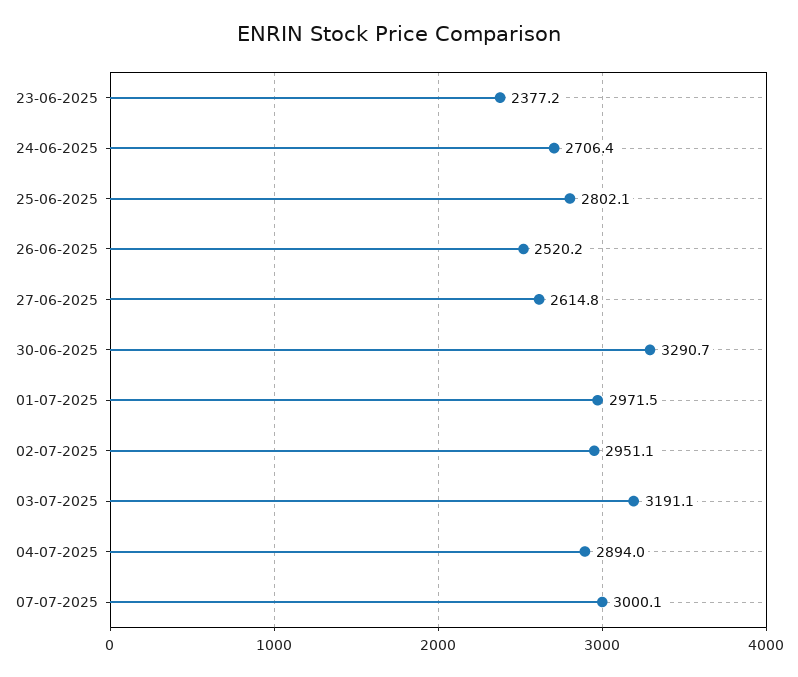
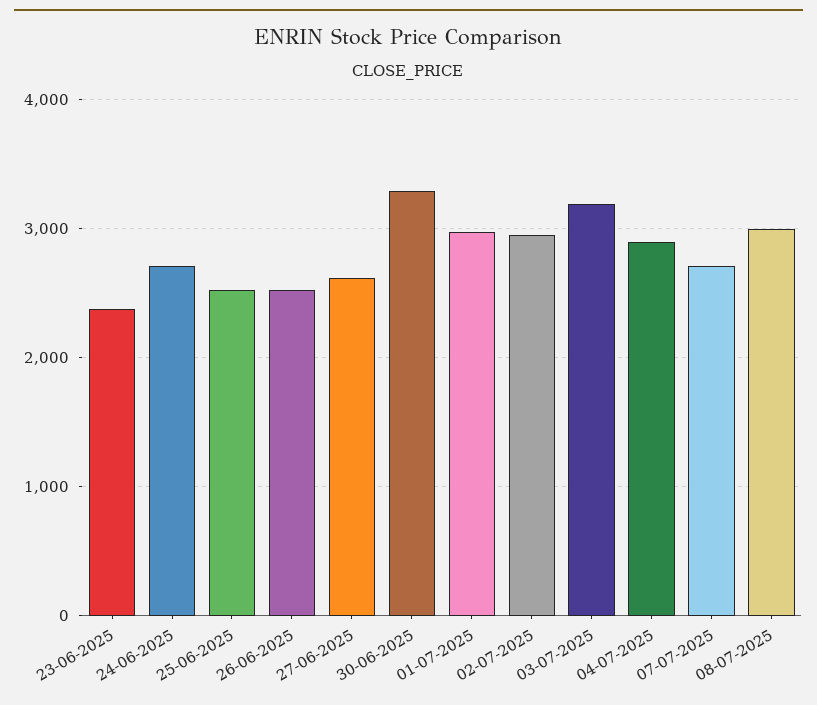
25-06-2025: 2802.1 -> 2500
07-07-2025: 3000.1 -> 2700
08-07-2025: none -> 3000

